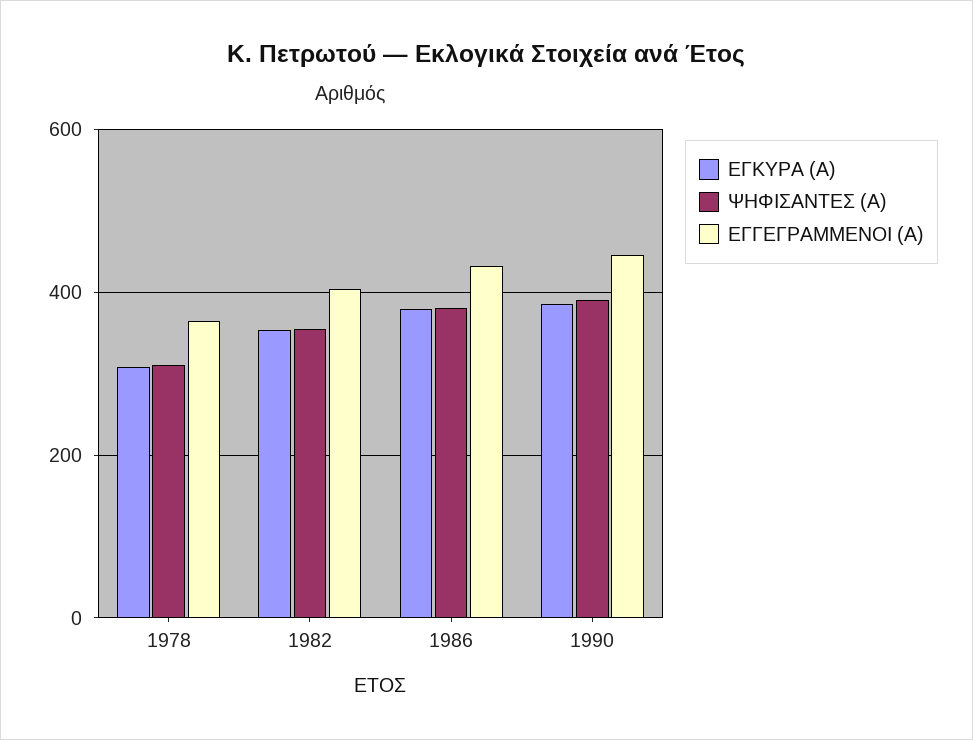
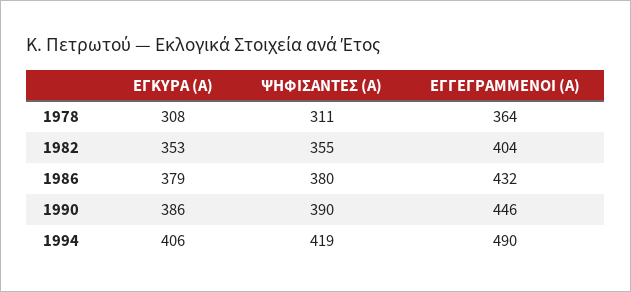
ΕΓΚΥΡΑ (Α), 1994: none -> 406
ΨΗΦΙΣΑΝΤΕΣ (Α), 1994: none -> 419
ΕΓΓΕΓΡΑΜΜΕΝΟΙ (Α), 1994: none -> 490

